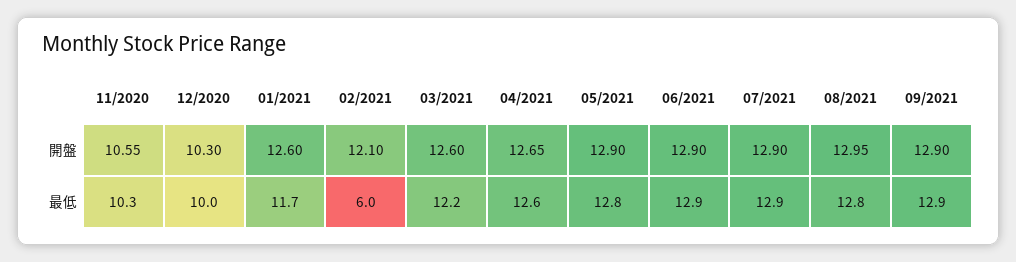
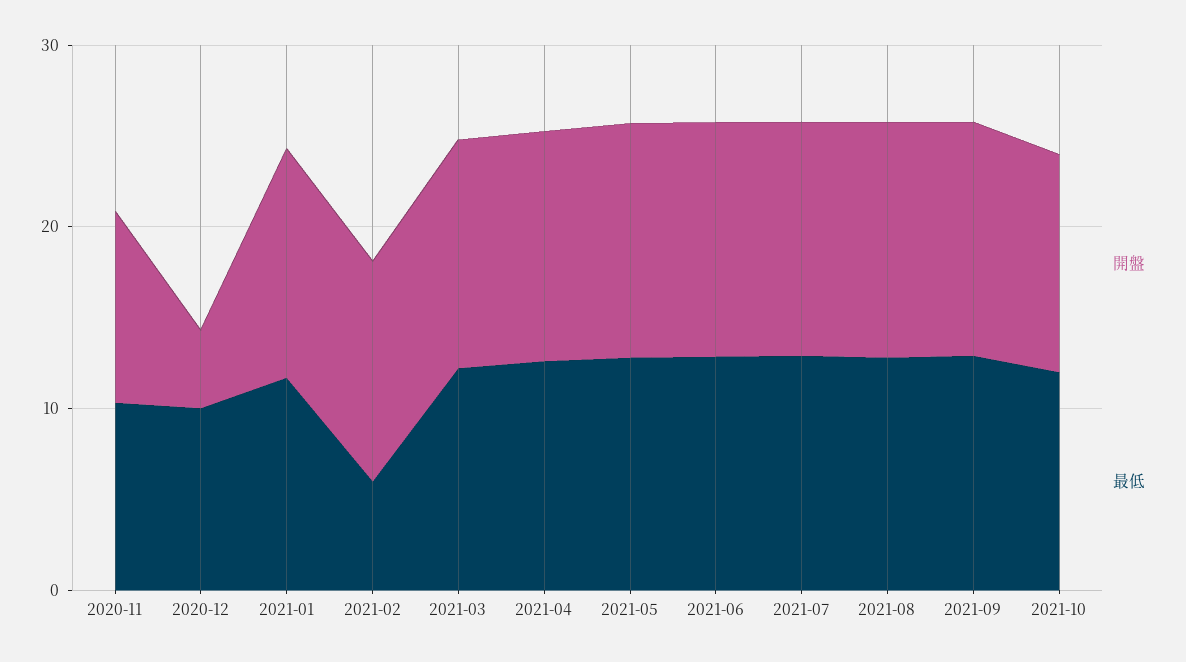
開盤, 12/2020: 10.3 -> 4
開盤, 2021-10: none -> 12
最低, 2021-10: none -> 12

